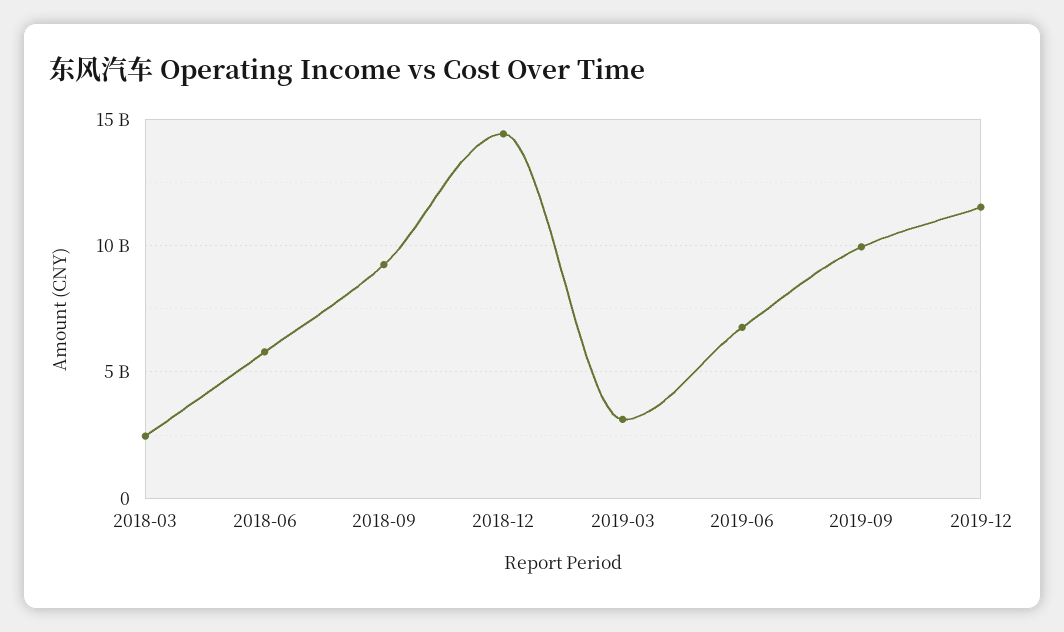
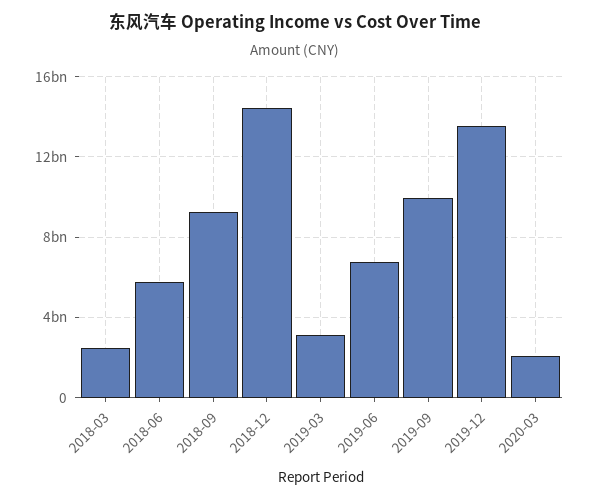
2019-12: 11500000000 -> 13500000000
2020-03: none -> 2000000000

